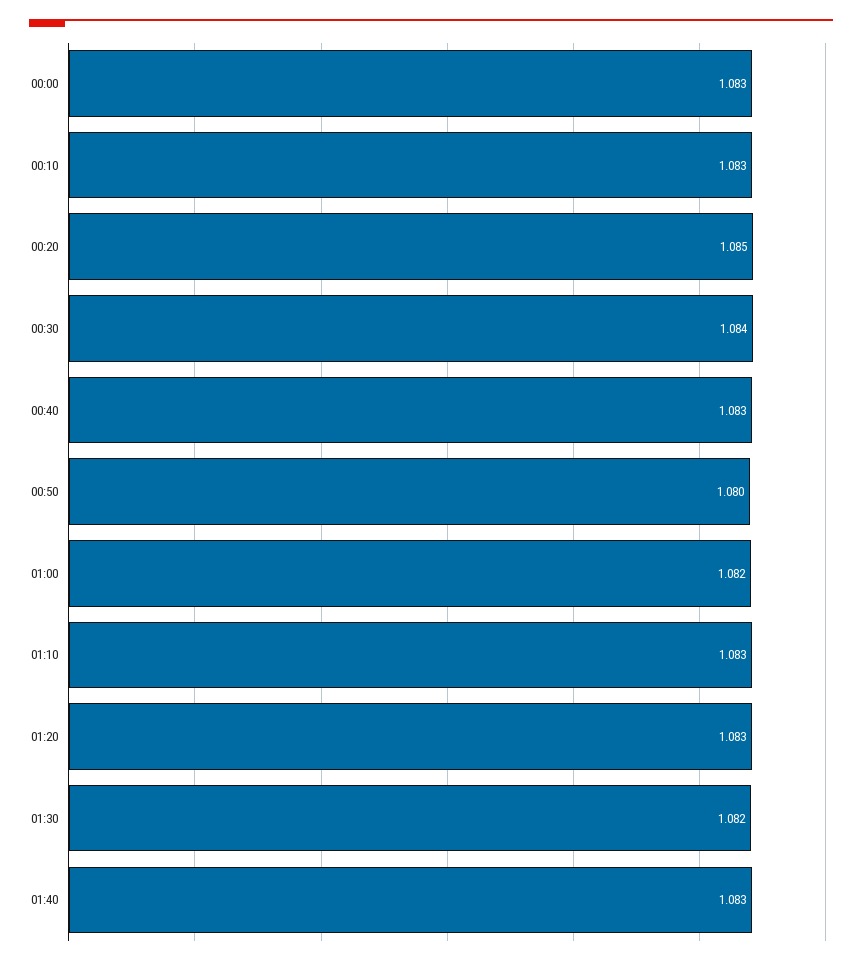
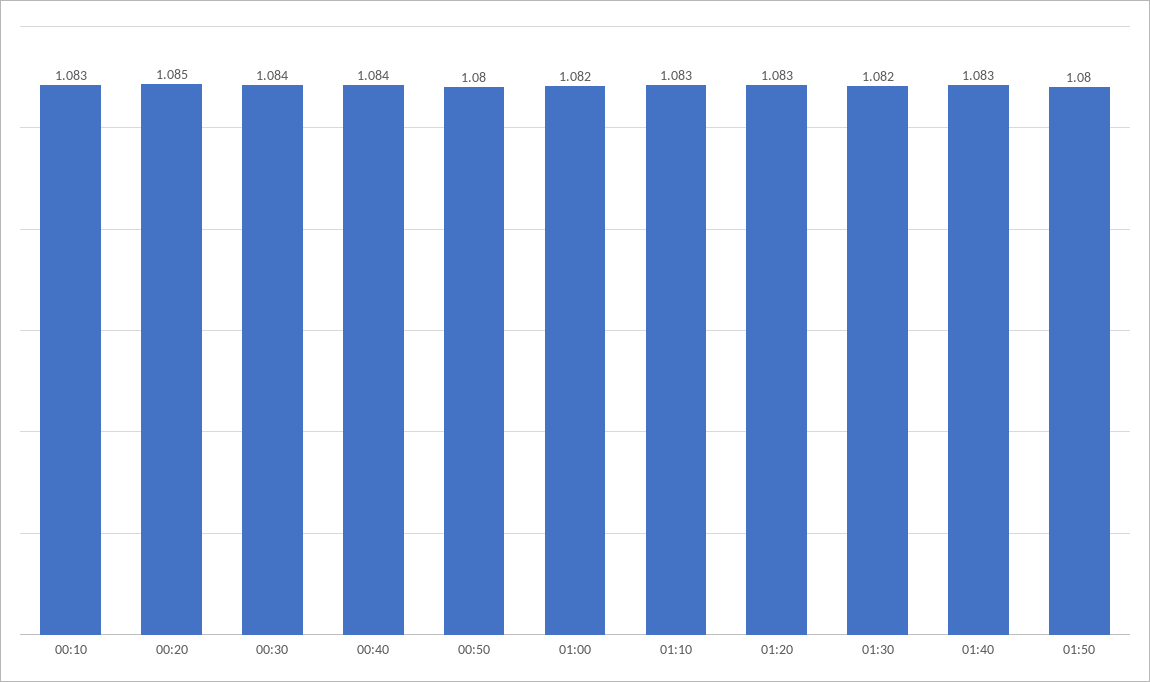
00:00: 1.083 -> none
00:40: 1.083 -> 1.084
01:50: none -> 1.08

